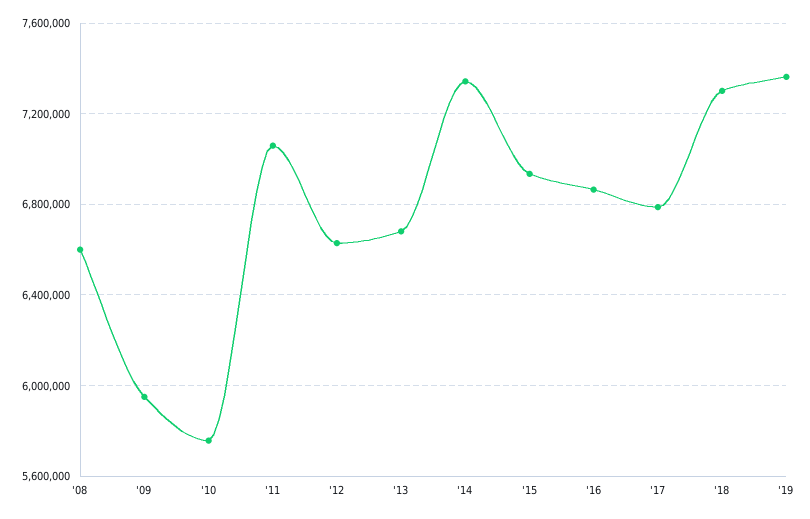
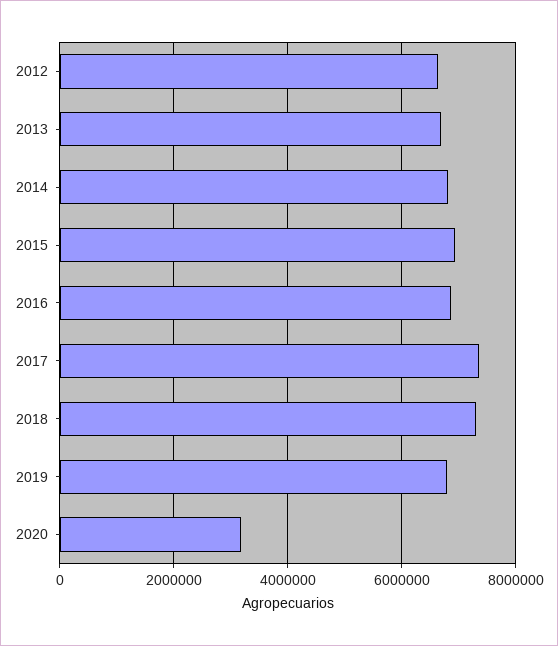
'08: 6600000 -> none
'09: 5950000 -> none
'10: 5750000 -> none
'11: 7050000 -> none
'14: 7350000 -> 6800000
'17: 6800000 -> 7400000
'19: 7350000 -> 6800000
2020: none -> 3200000

